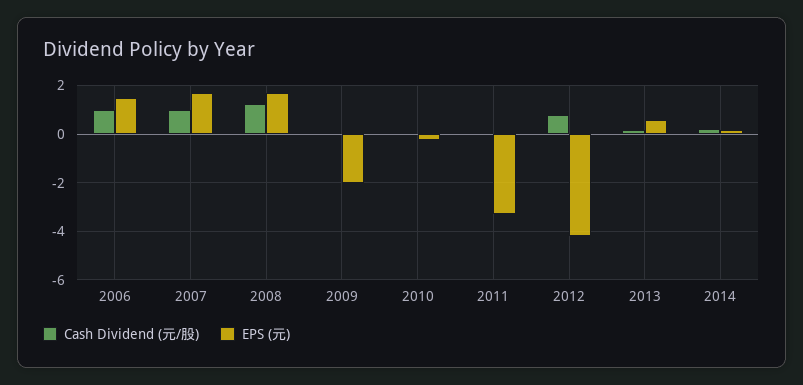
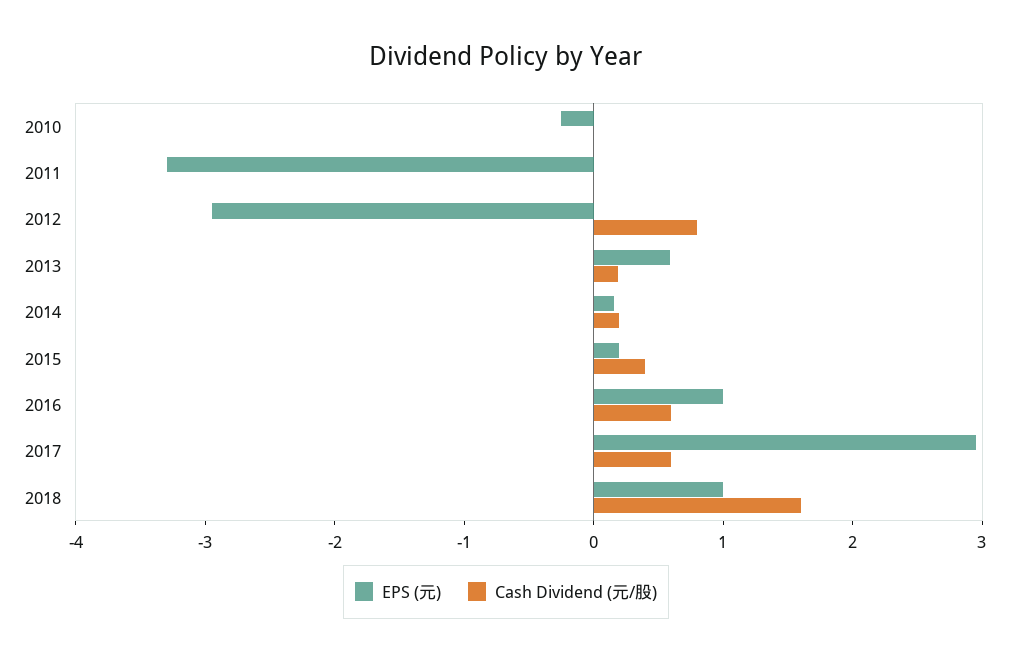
Cash Dividend (元/股), 2006: 1 -> none
EPS (元), 2006: 1.5 -> none
Cash Dividend (元/股), 2007: 1 -> none
EPS (元), 2007: 1.75 -> none
Cash Dividend (元/股), 2008: 1.25 -> none
EPS (元), 2008: 1.75 -> none
Cash Dividend (元/股), 2009: 0 -> none
EPS (元), 2009: -2 -> none
EPS (元), 2012: -4.25 -> -3
EPS (元), 2015: none -> 0.2
Cash Dividend (元/股), 2015: none -> 0.4
EPS (元), 2016: none -> 1
Cash Dividend (元/股), 2016: none -> 0.6
EPS (元), 2017: none -> 3
Cash Dividend (元/股), 2017: none -> 0.6
EPS (元), 2018: none -> 1
Cash Dividend (元/股), 2018: none -> 1.6

